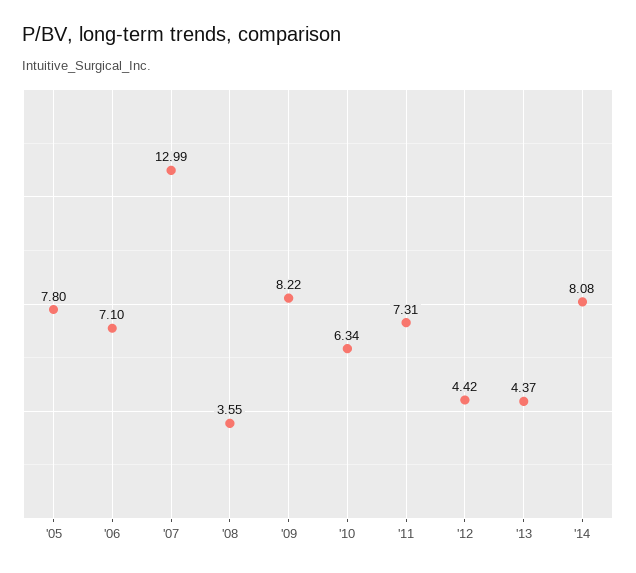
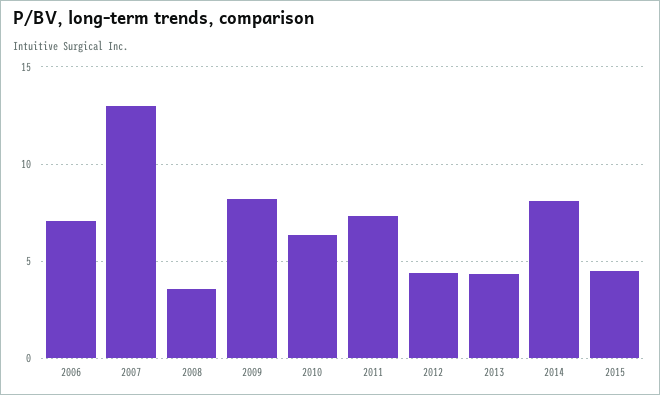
'05: 7.8 -> none
2015: none -> 4.5

